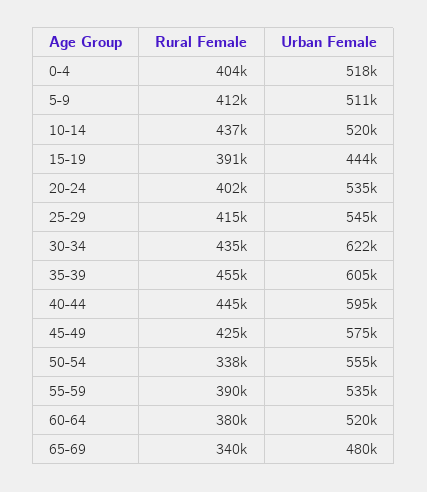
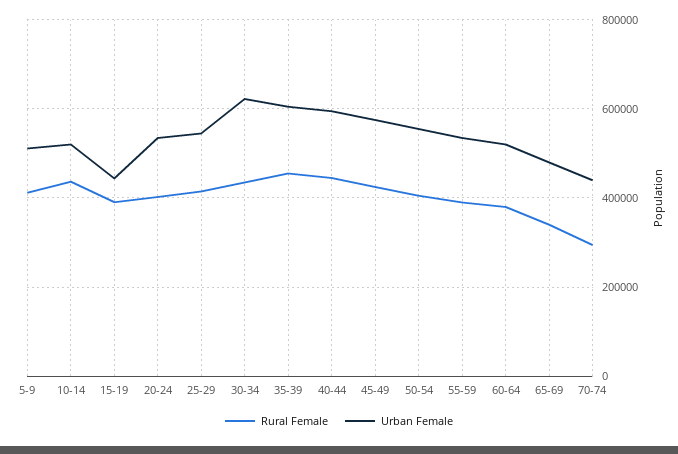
Rural Female, 0-4: 404000 -> none
Urban Female, 0-4: 518000 -> none
Rural Female, 50-54: 338000 -> 400000
Rural Female, 70-74: none -> 300000
Urban Female, 70-74: none -> 440000

